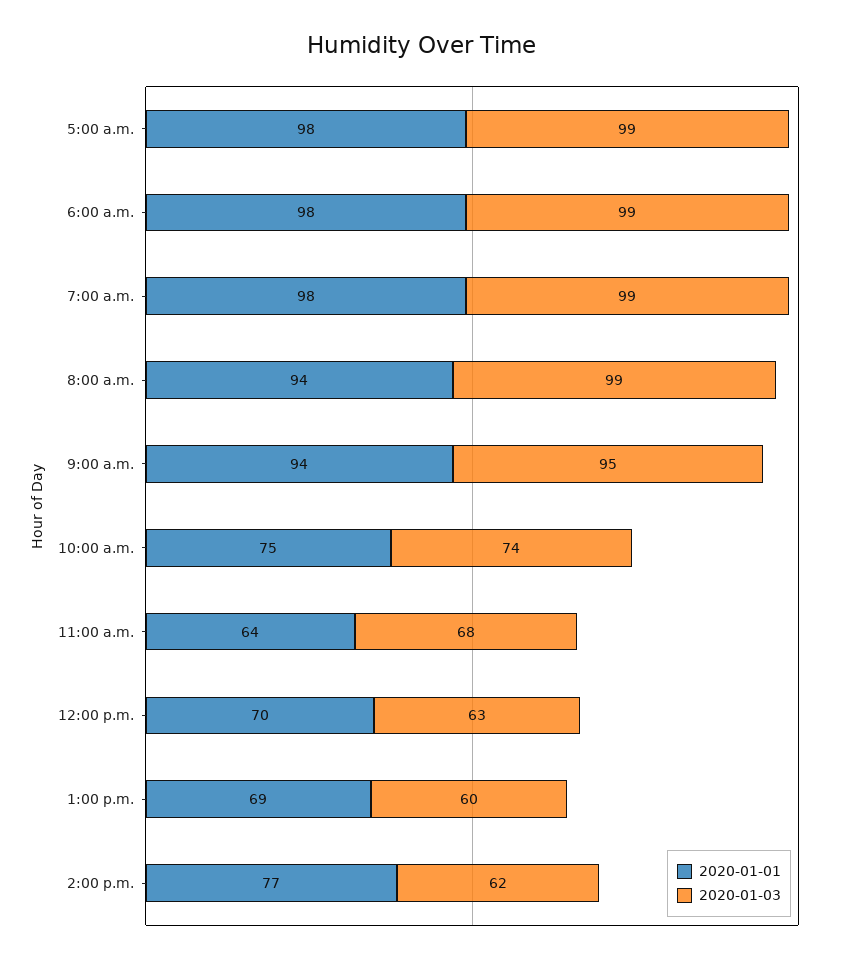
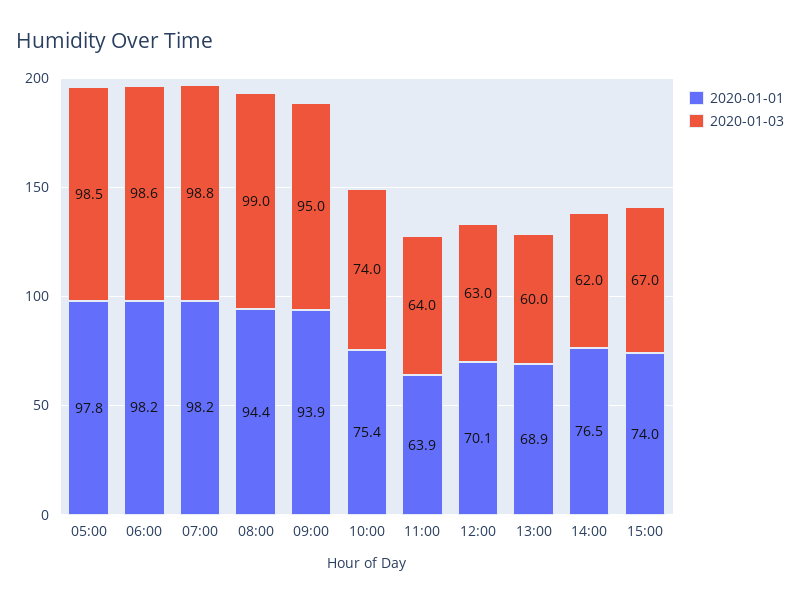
2020-01-03, 11:00 a.m.: 68 -> 64
2020-01-01, 15:00: none -> 74
2020-01-03, 15:00: none -> 67

